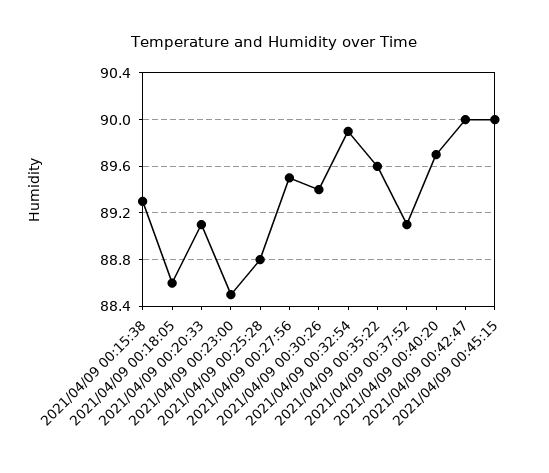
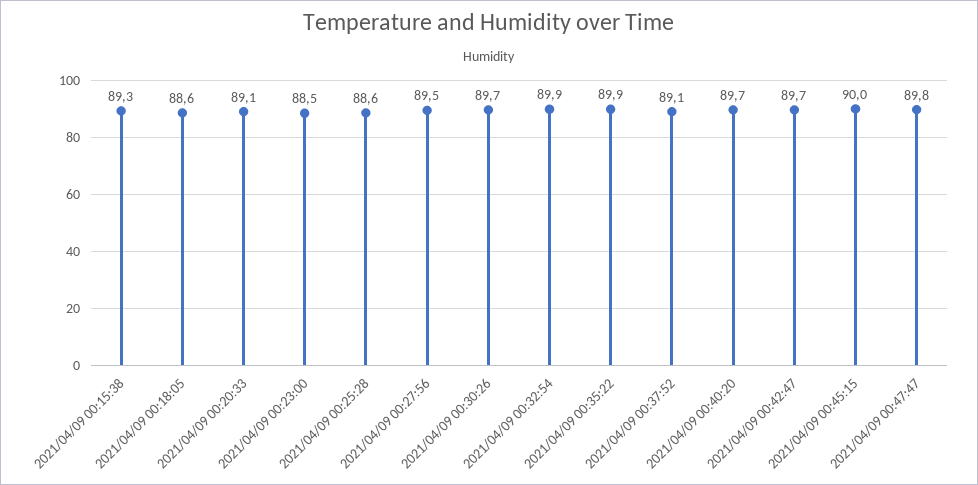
2021/04/09 00:25:28: 88.8 -> 88.6
2021/04/09 00:30:26: 89.4 -> 89.7
2021/04/09 00:35:22: 89.6 -> 89.9
2021/04/09 00:42:47: 90 -> 89.7
2021/04/09 00:47:47: none -> 89.8

